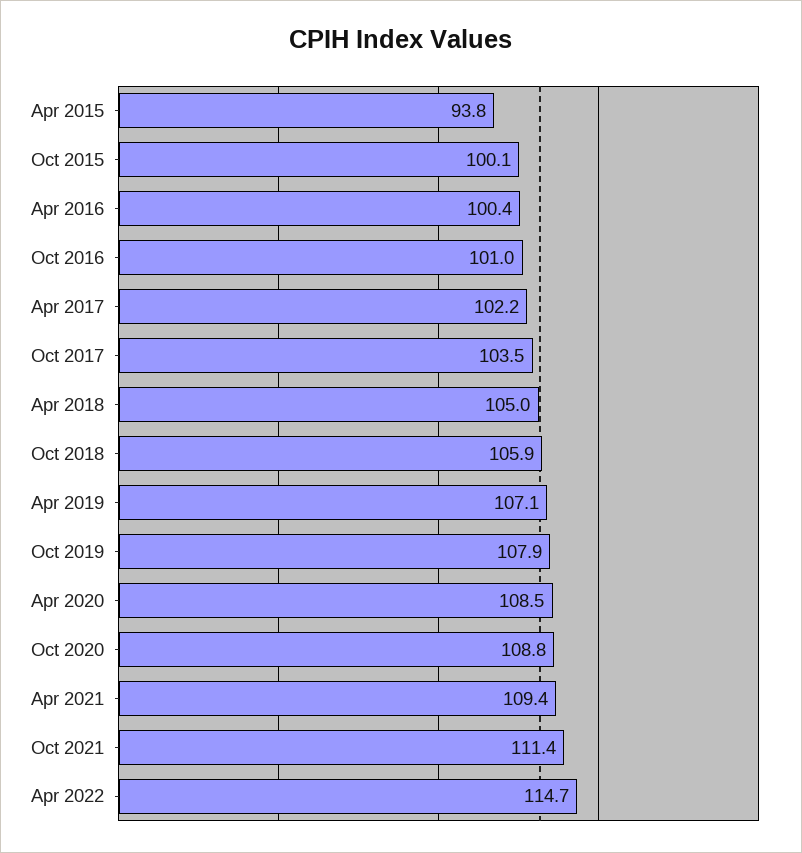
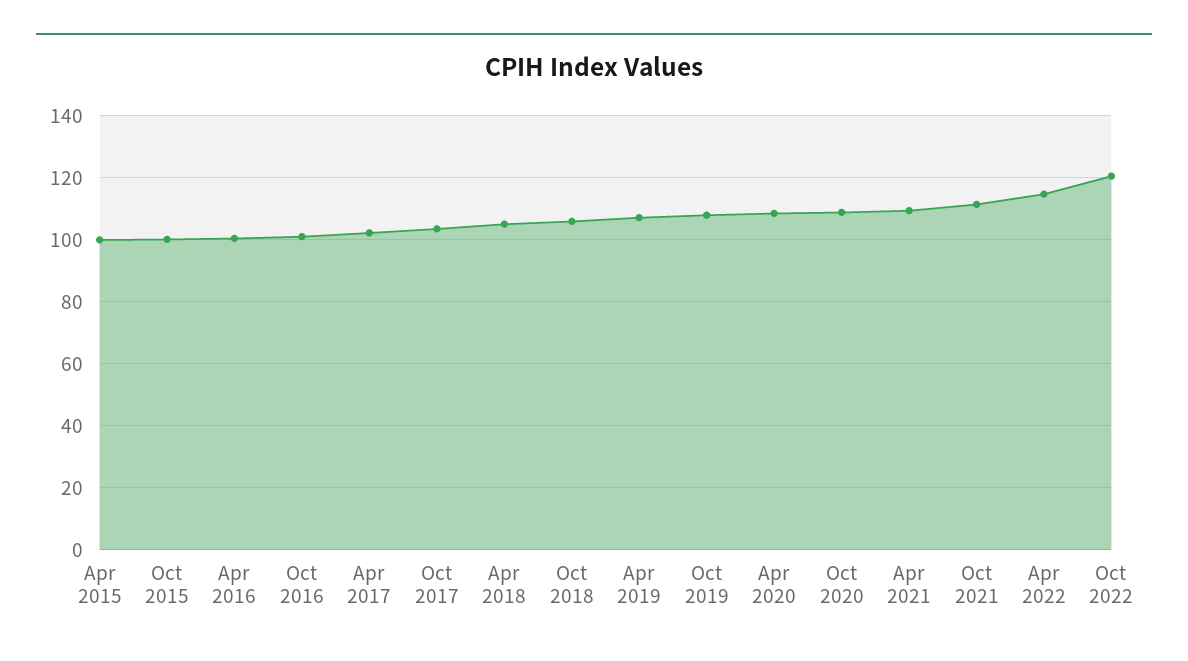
Apr 2015: 93.8 -> 100
Oct 2022: none -> 120

